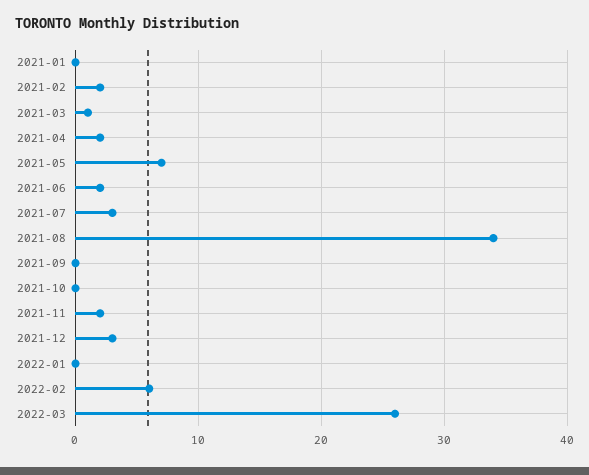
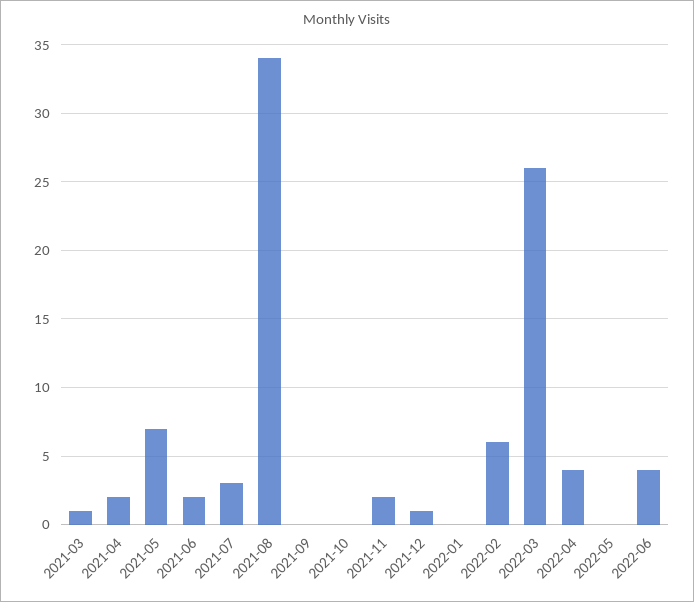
2021-01: 0 -> none
2021-02: 2 -> none
2021-12: 3 -> 1
2022-04: none -> 4
2022-05: none -> 0
2022-06: none -> 4

